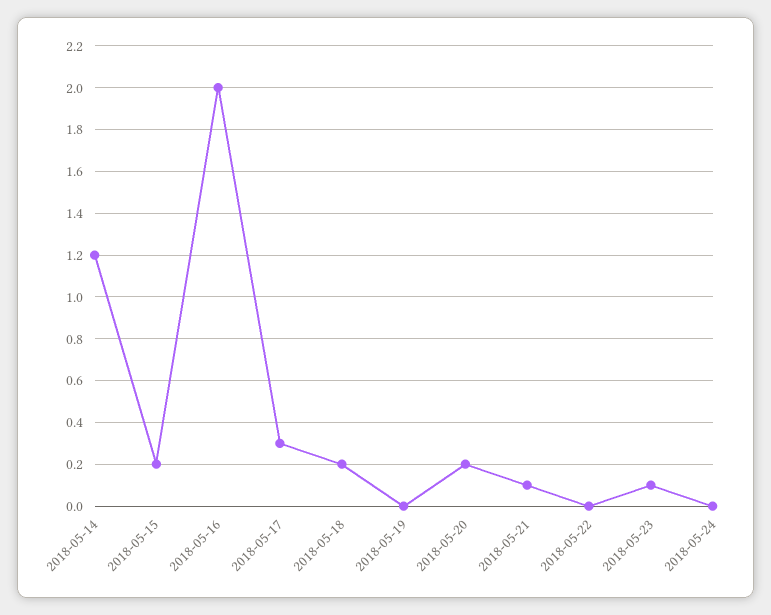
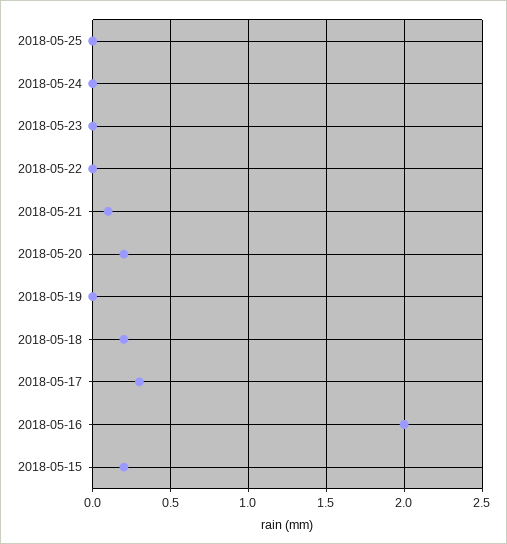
2018-05-14: 1.2 -> none
2018-05-23: 0.1 -> 0
2018-05-25: none -> 0

